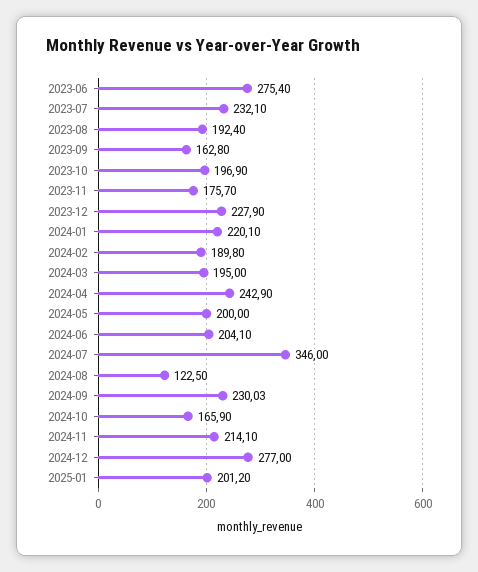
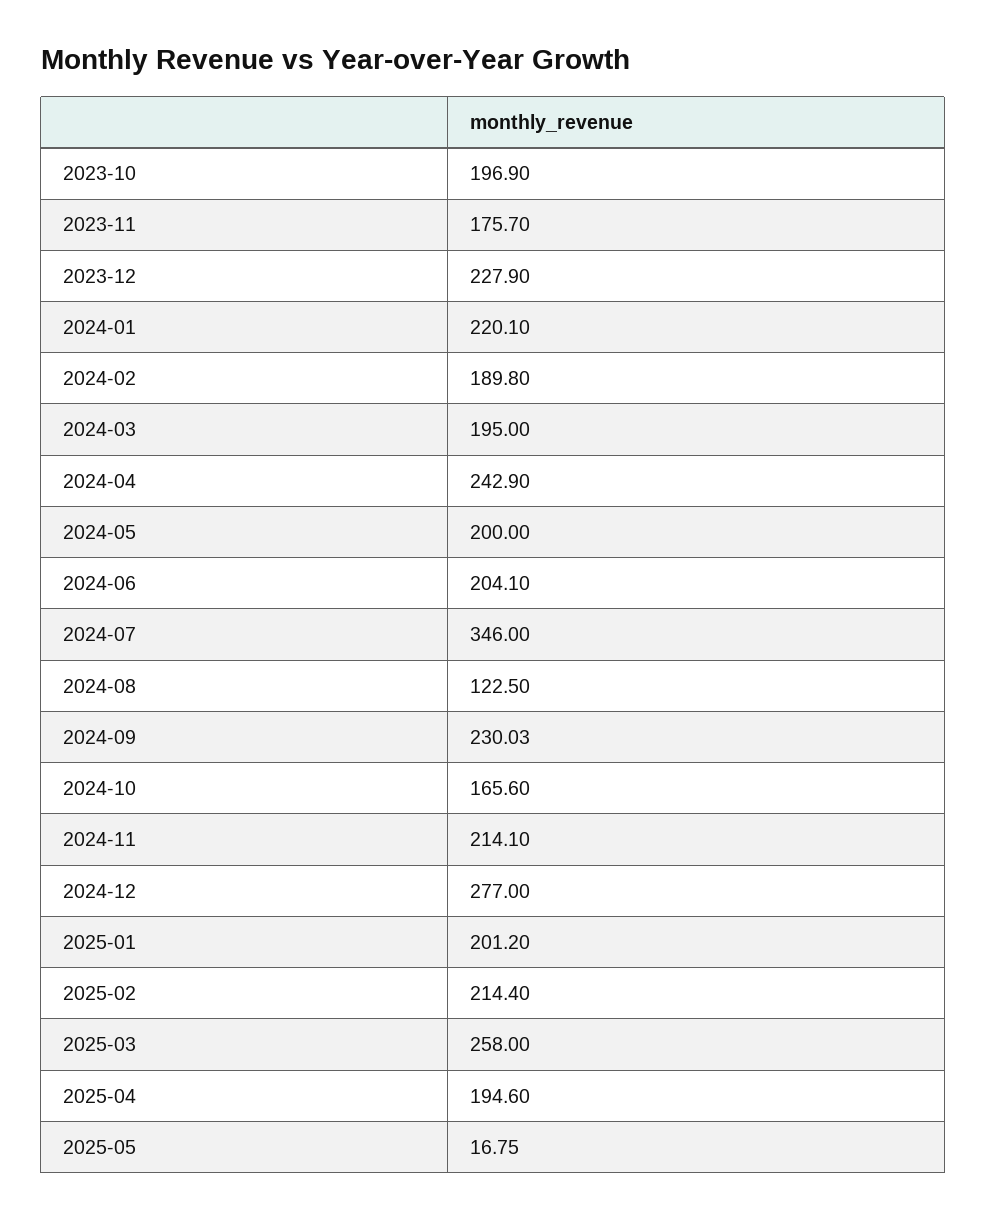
2023-06: 275.4 -> none
2023-07: 232.1 -> none
2023-08: 192.4 -> none
2023-09: 162.8 -> none
2024-10: 165.9 -> 165.6
2025-02: none -> 214.4
2025-03: none -> 258
2025-04: none -> 194.6
2025-05: none -> 16.75

